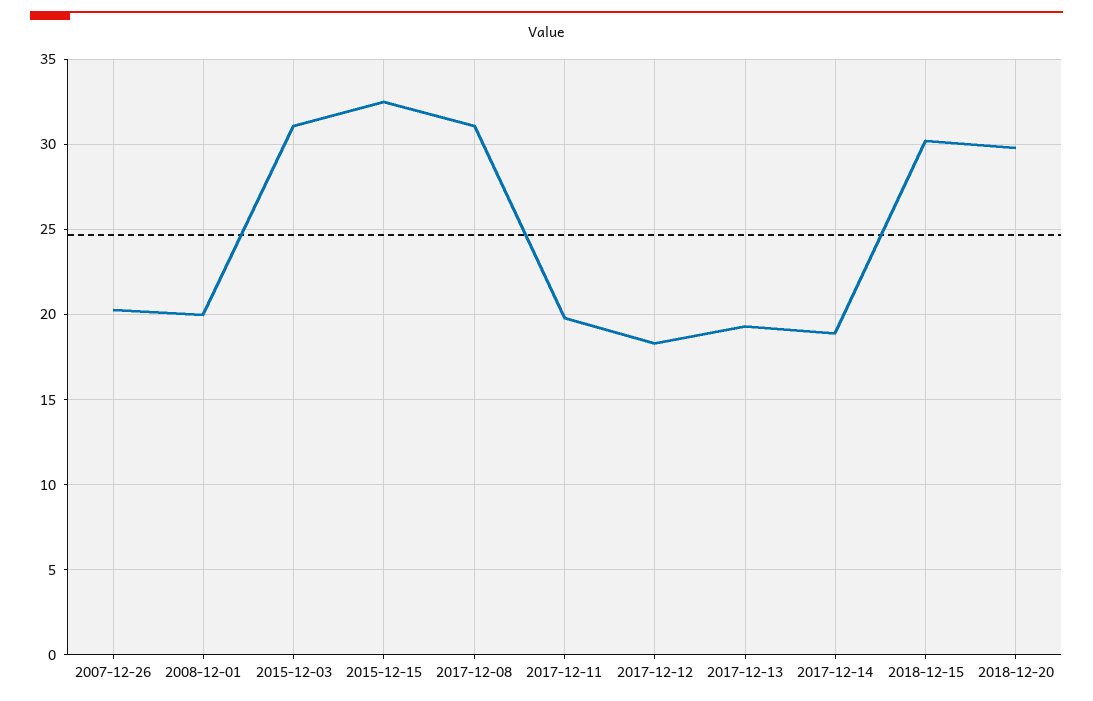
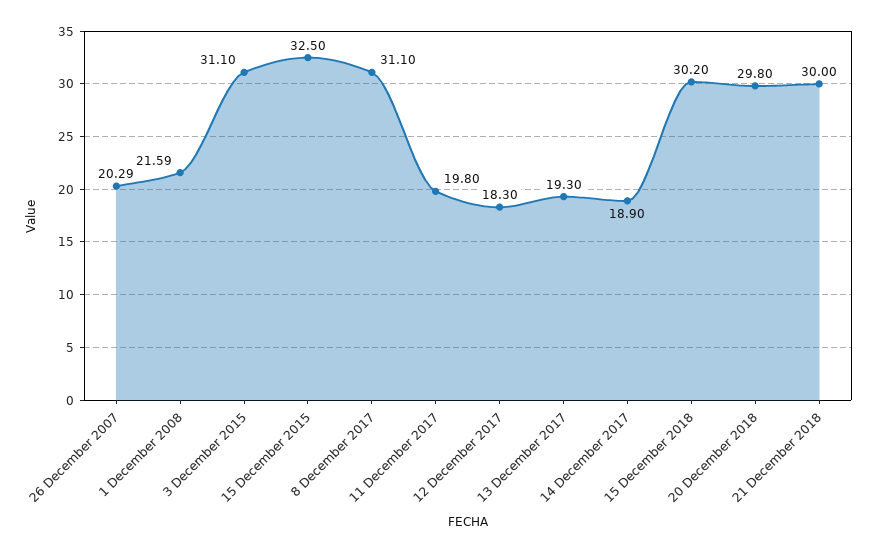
2008-12-01: 20 -> 21.59
21 December 2018: none -> 30

